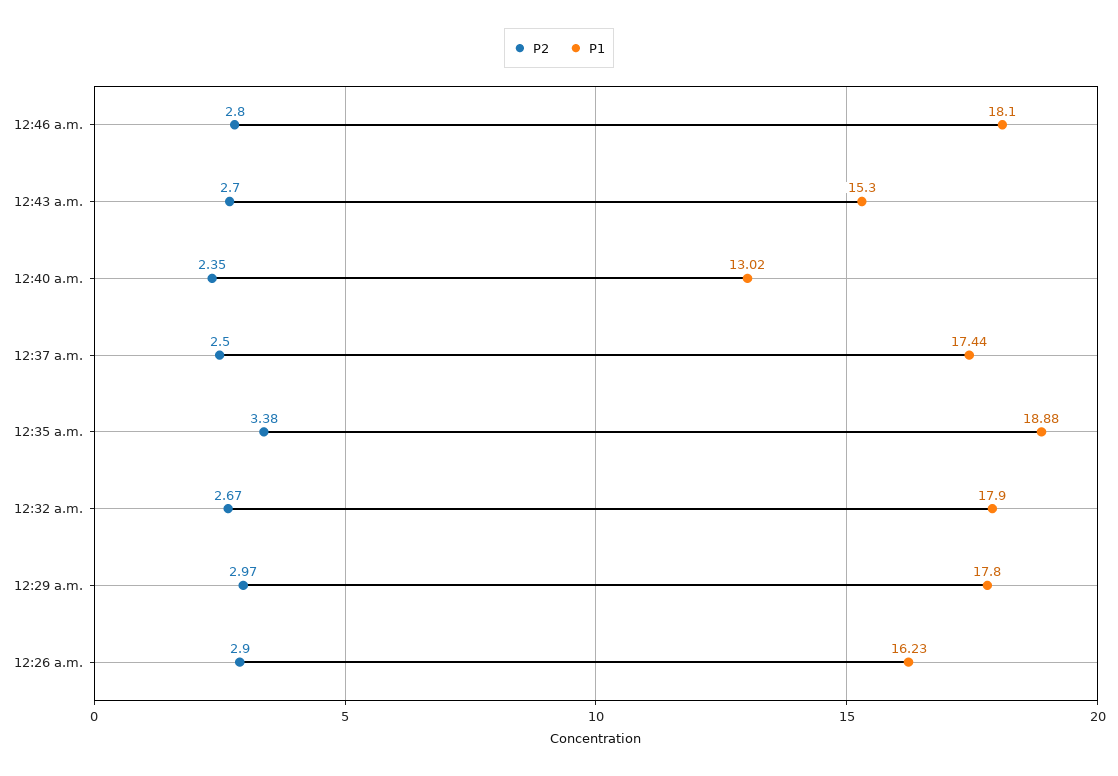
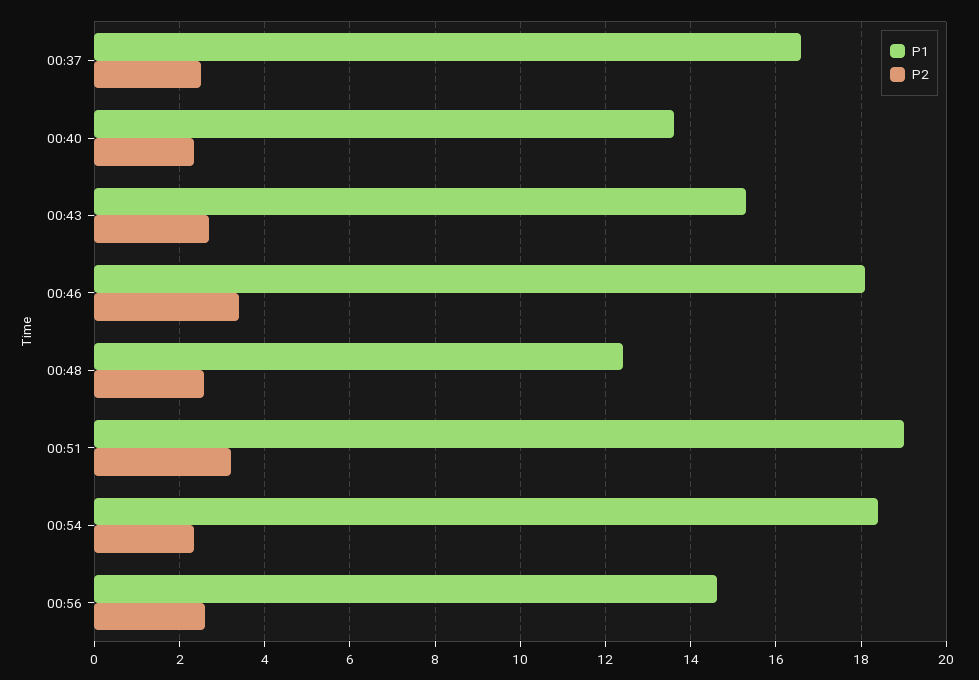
P2, 12:46 a.m.: 2.8 -> 3.4
P1, 12:40 a.m.: 13.02 -> 13.6
P1, 12:37 a.m.: 17.44 -> 16.6
P2, 12:35 a.m.: 3.38 -> none
P1, 12:35 a.m.: 18.88 -> none
P2, 12:32 a.m.: 2.67 -> none
P1, 12:32 a.m.: 17.9 -> none
P2, 12:29 a.m.: 2.97 -> none
P1, 12:29 a.m.: 17.8 -> none
P2, 12:26 a.m.: 2.9 -> none
P1, 12:26 a.m.: 16.23 -> none
P1, 00:48: none -> 12.4
P2, 00:48: none -> 2.6
P1, 00:51: none -> 19
P2, 00:51: none -> 3.2
P1, 00:54: none -> 18.4
P2, 00:54: none -> 2.4
P1, 00:56: none -> 14.6
P2, 00:56: none -> 2.6

